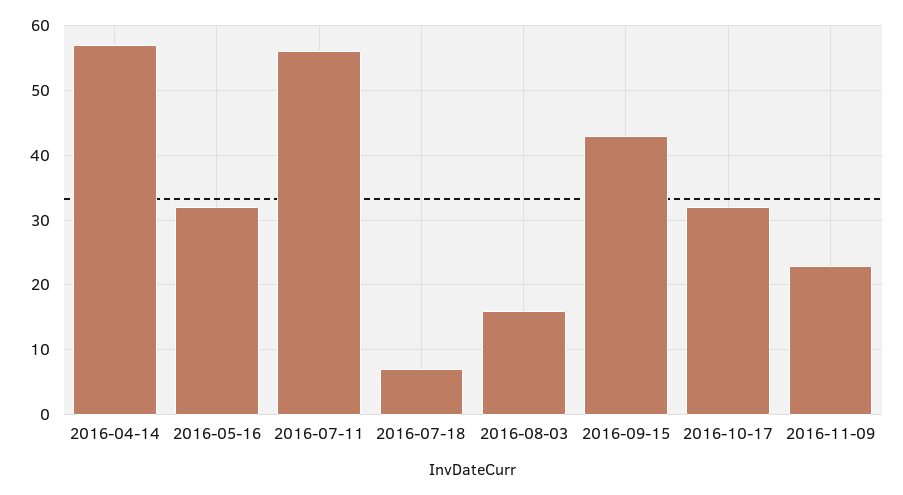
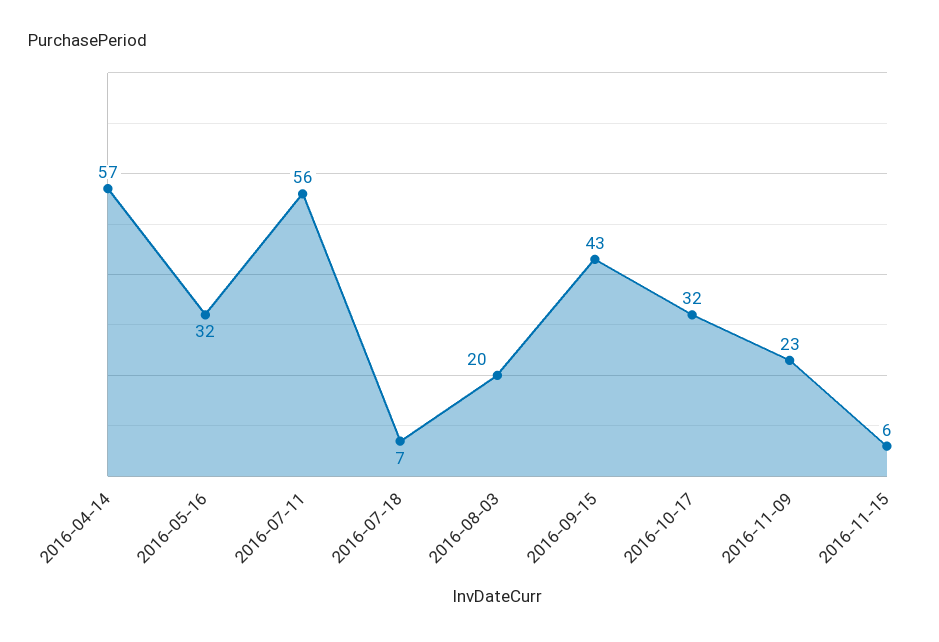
2016-08-03: 16 -> 20
2016-11-15: none -> 6

